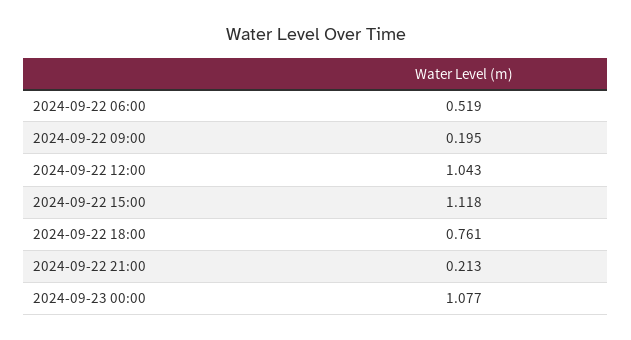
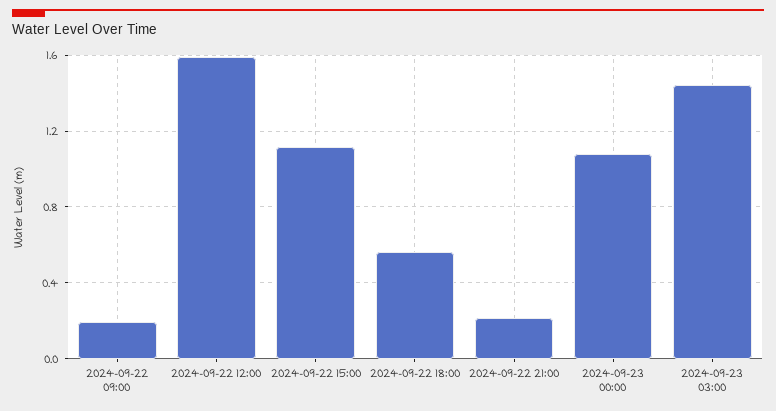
2024-09-22 06:00: 0.519 -> none
2024-09-22 12:00: 1.043 -> 1.6
2024-09-22 18:00: 0.761 -> 0.55
2024-09-23 03:00: none -> 1.45

